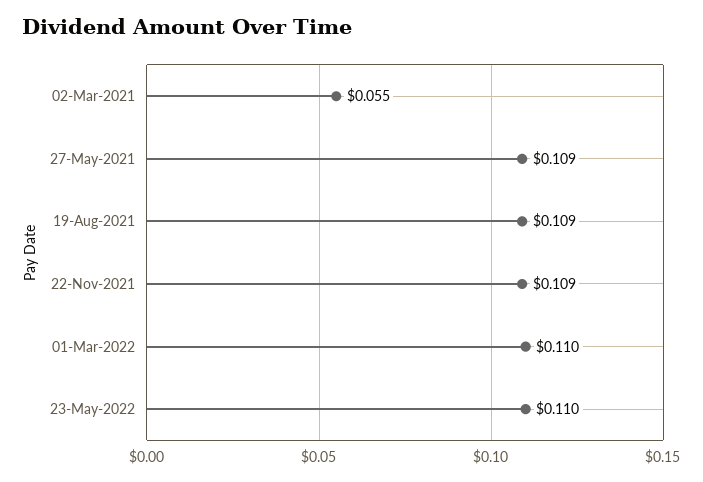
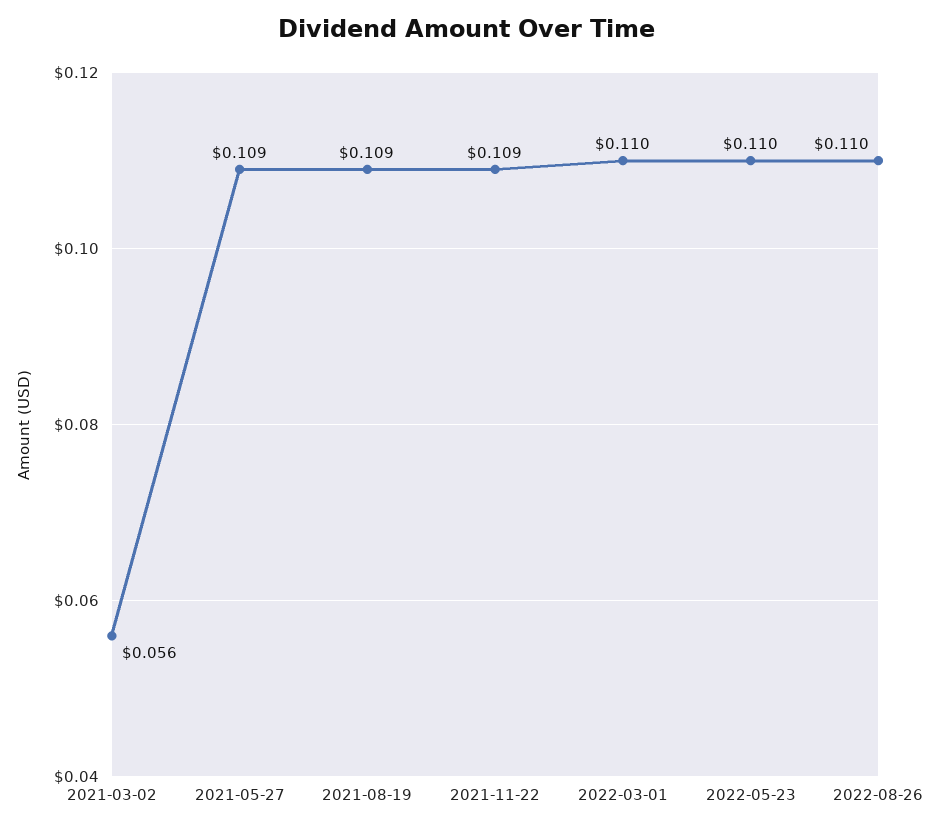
02-Mar-2021: 0.055 -> 0.056
2022-08-26: none -> 0.11

